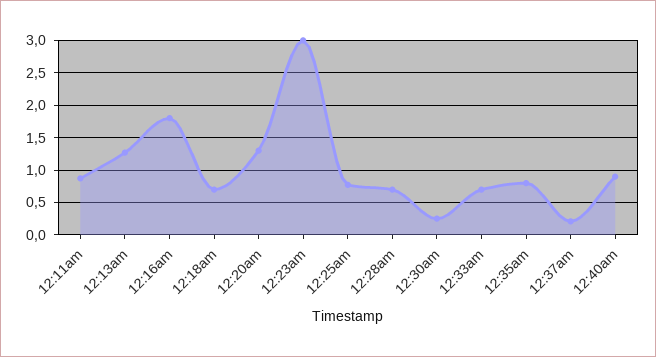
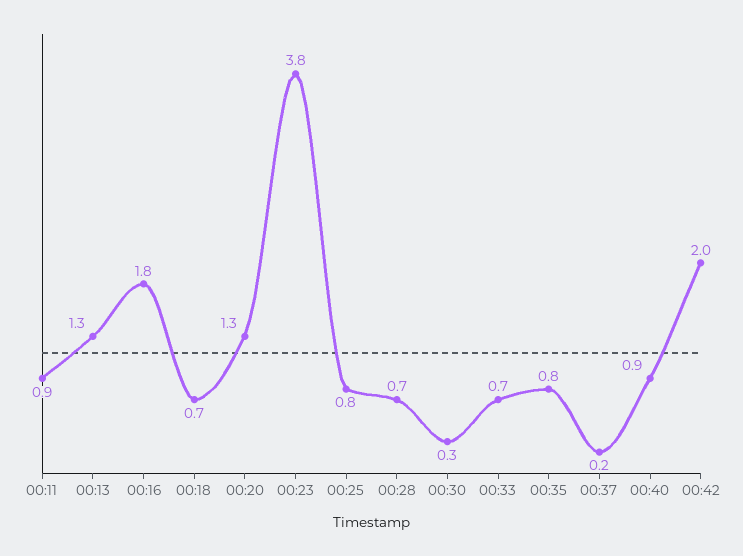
12:23am: 3 -> 3.8
00:42: none -> 2

